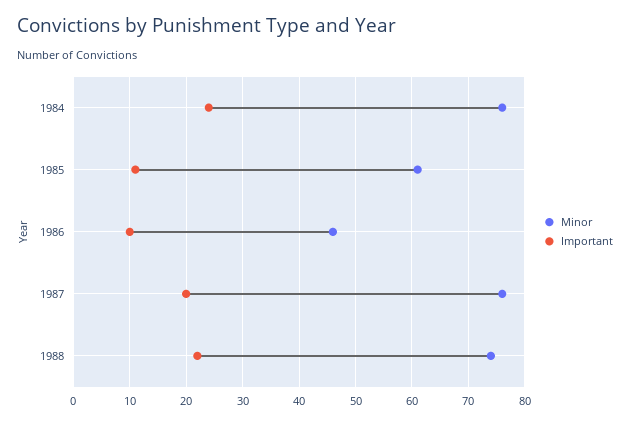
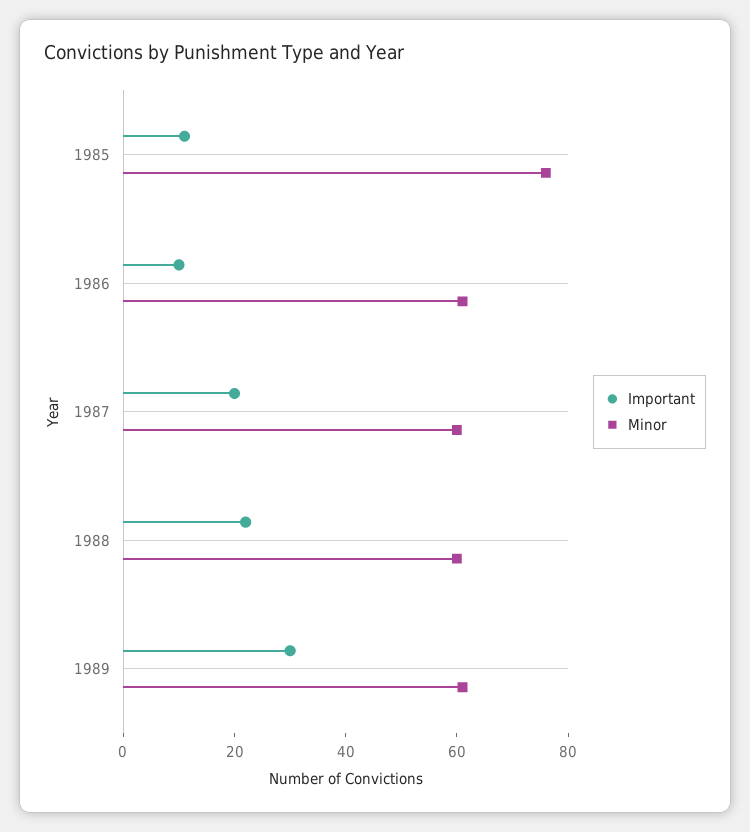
Minor, 1984: 75 -> none
Important, 1984: 25 -> none
Minor, 1985: 60 -> 75
Minor, 1986: 45 -> 60
Minor, 1987: 75 -> 60
Minor, 1988: 75 -> 60
Important, 1989: none -> 30
Minor, 1989: none -> 60

